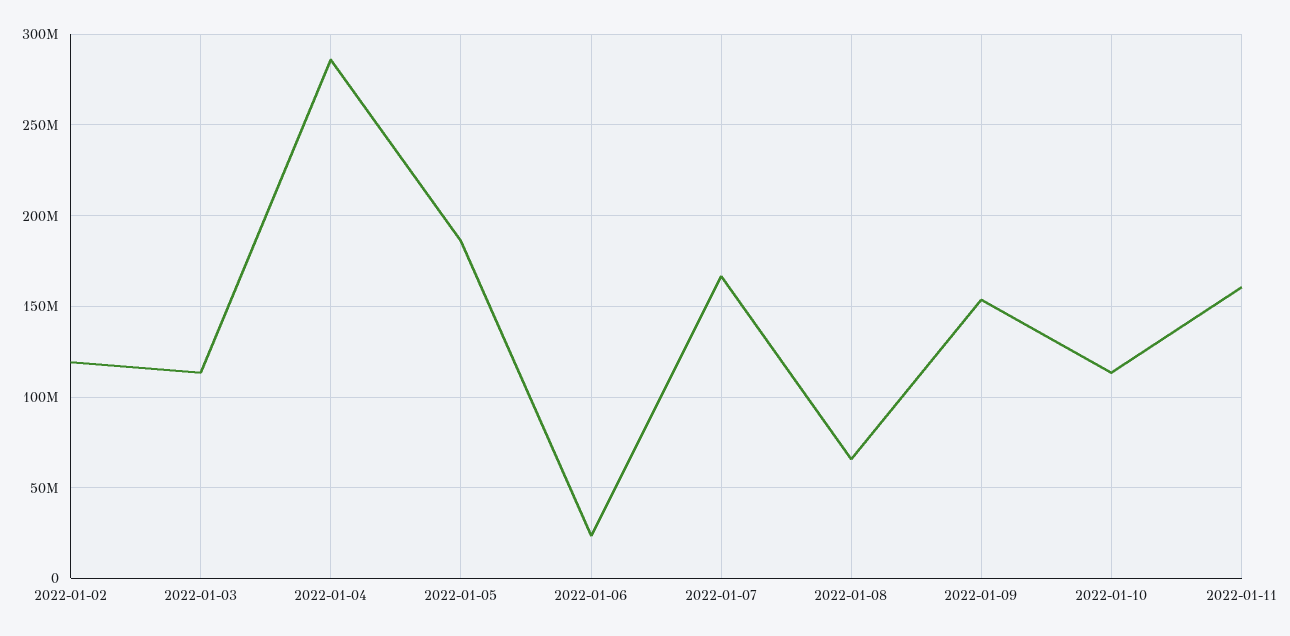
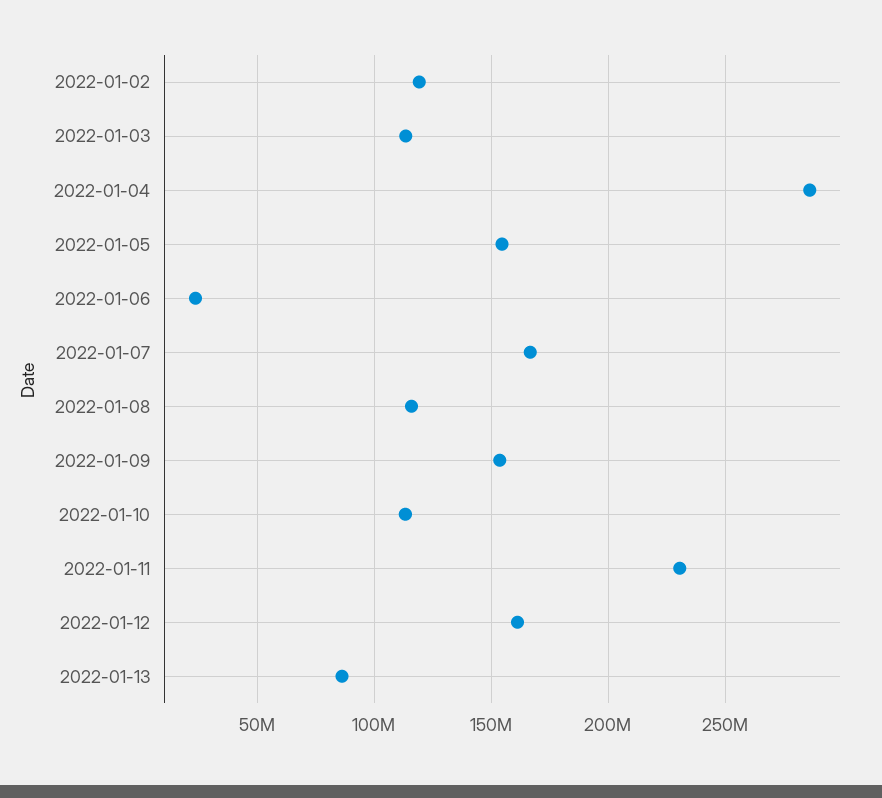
2022-01-05: 185000000 -> 155000000
2022-01-08: 65000000 -> 115000000
2022-01-11: 160000000 -> 230000000
2022-01-12: none -> 160000000
2022-01-13: none -> 85000000

